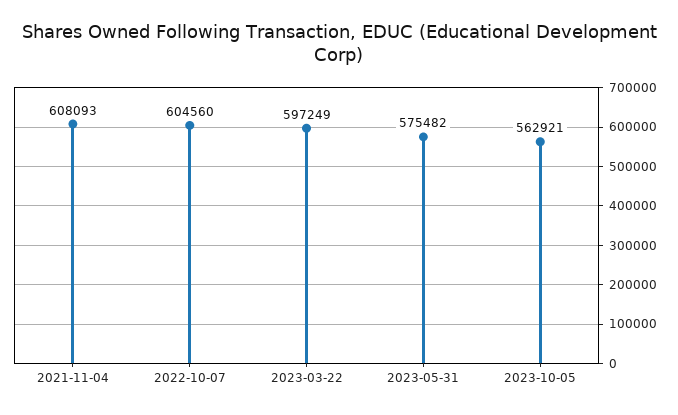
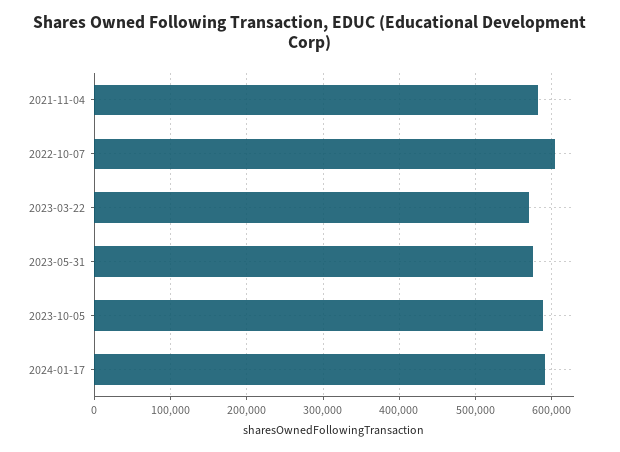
2021-11-04: 608093 -> 580000
2023-03-22: 597249 -> 570000
2023-10-05: 562921 -> 590000
2024-01-17: none -> 590000

